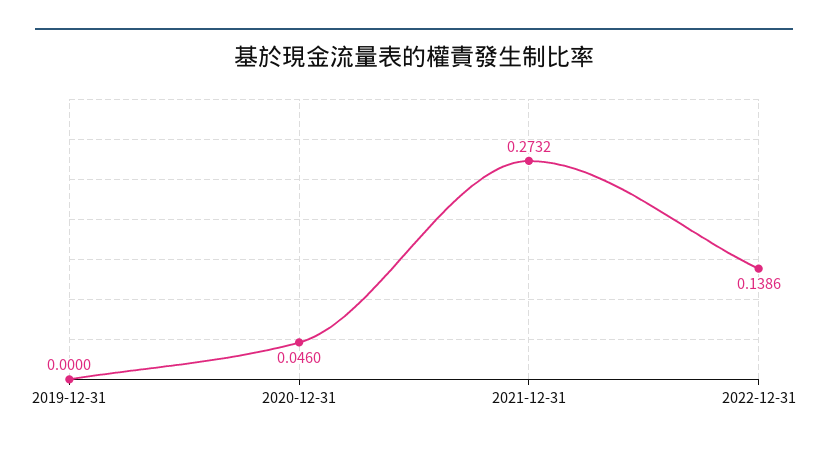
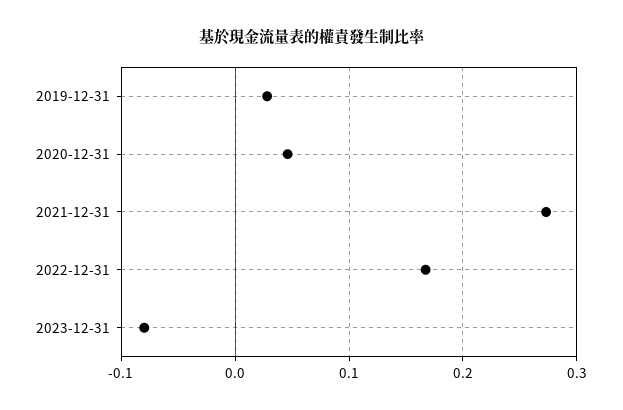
2019-12-31: 0 -> 0.03
2022-12-31: 0.1386 -> 0.17
2023-12-31: none -> -0.08

